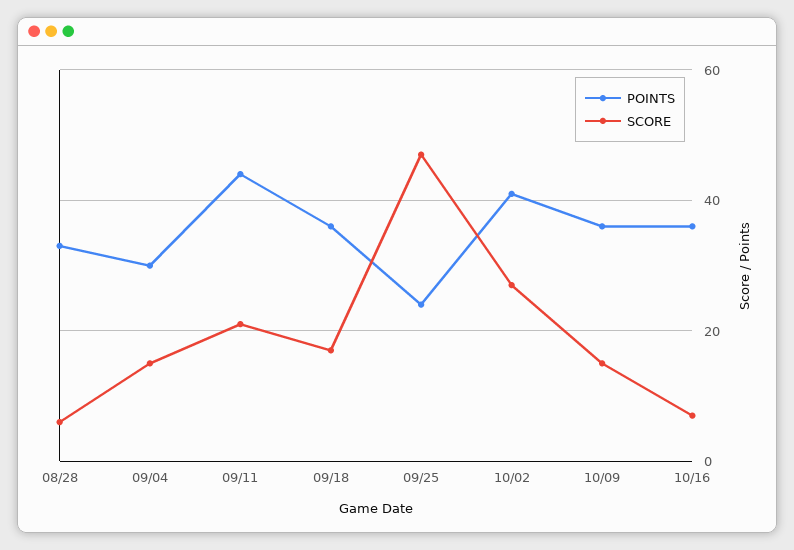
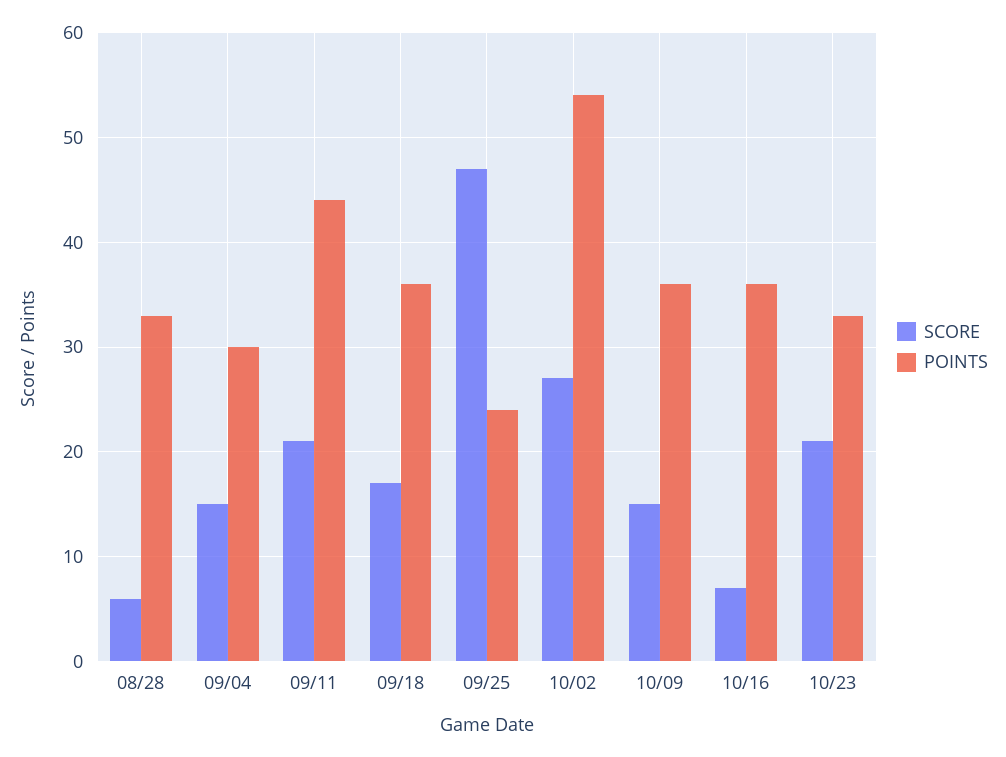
POINTS, 10/02: 40 -> 54
SCORE, 10/23: none -> 21
POINTS, 10/23: none -> 33

